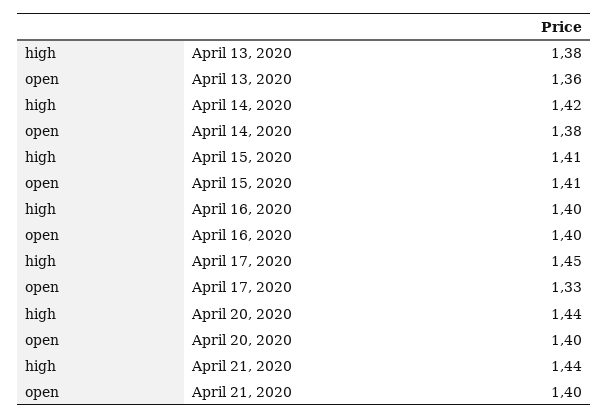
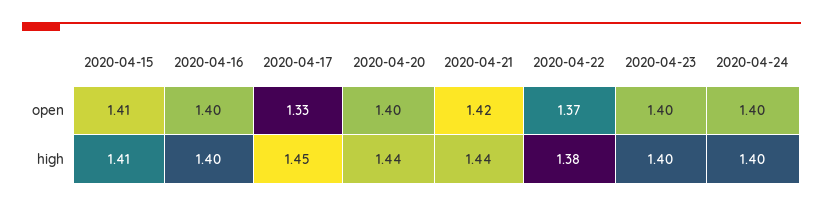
high, April 13, 2020: 1.38 -> none
open, April 13, 2020: 1.36 -> none
high, April 14, 2020: 1.42 -> none
open, April 14, 2020: 1.38 -> none
open, April 21, 2020: 1.4 -> 1.42
open, 2020-04-22: none -> 1.37
open, 2020-04-23: none -> 1.4
open, 2020-04-24: none -> 1.4
high, 2020-04-22: none -> 1.38
high, 2020-04-23: none -> 1.4
high, 2020-04-24: none -> 1.4

